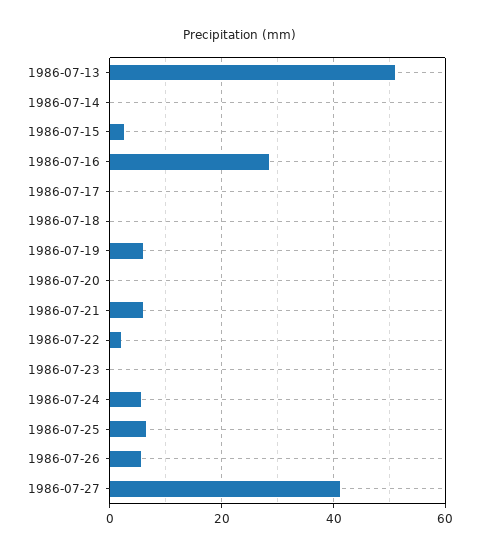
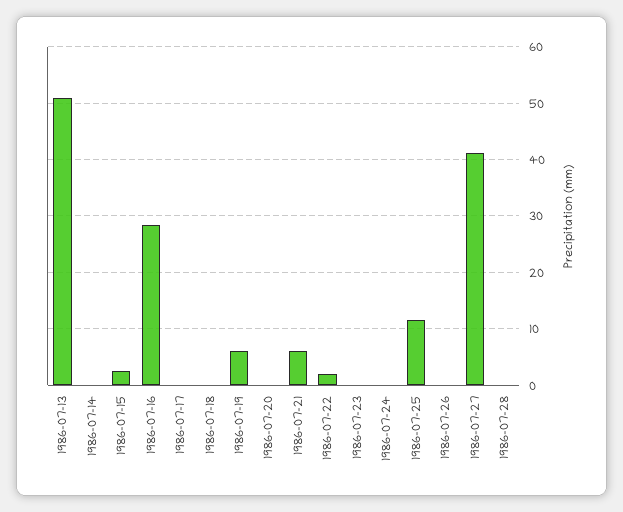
1986-07-24: 6 -> 0
1986-07-25: 6 -> 12
1986-07-26: 6 -> 0
1986-07-28: none -> 0

